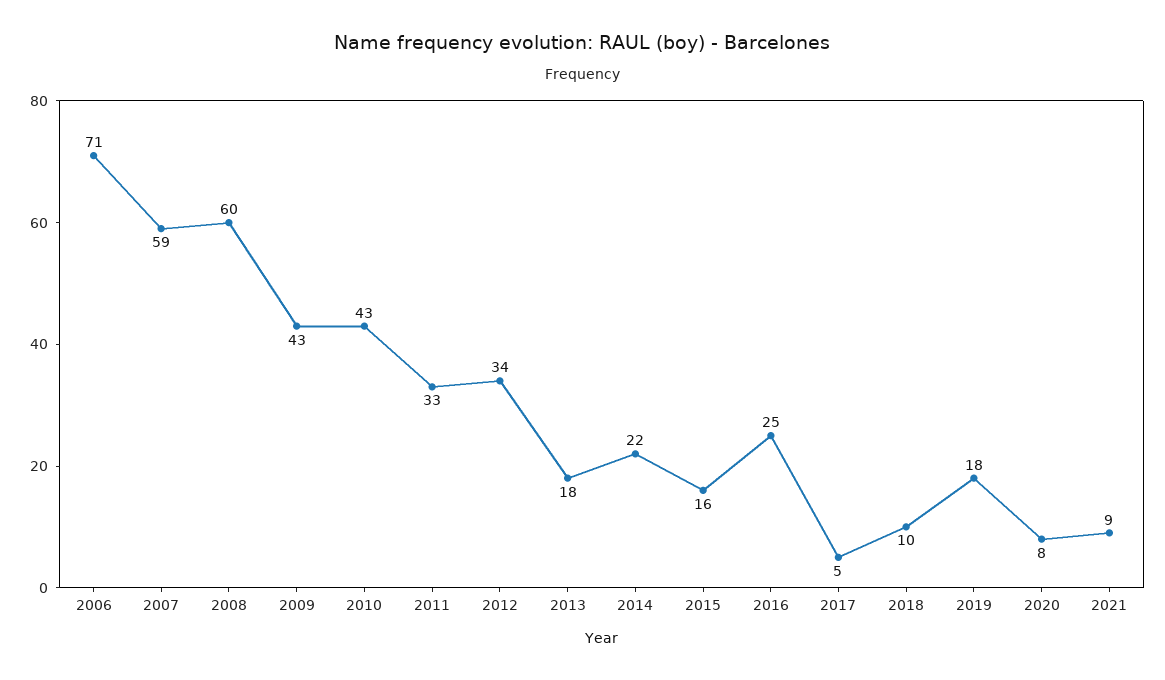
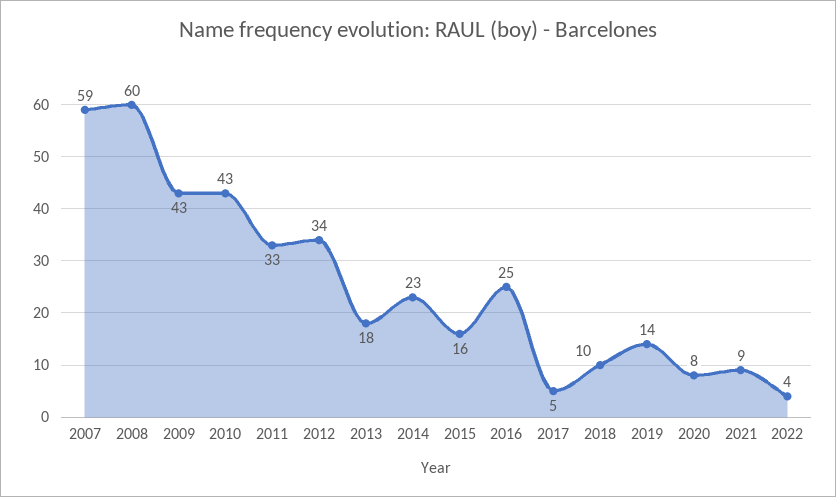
2006: 71 -> none
2014: 22 -> 23
2019: 18 -> 14
2022: none -> 4

